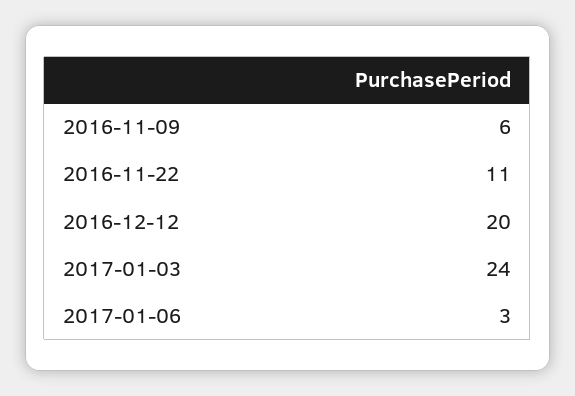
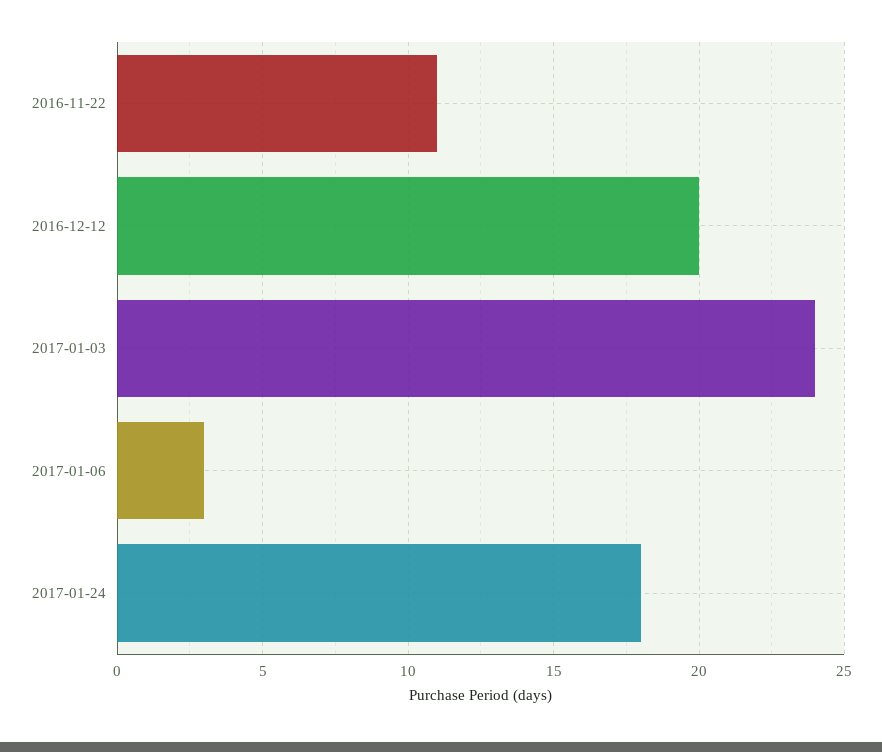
2016-11-09: 6 -> none
2017-01-24: none -> 18

